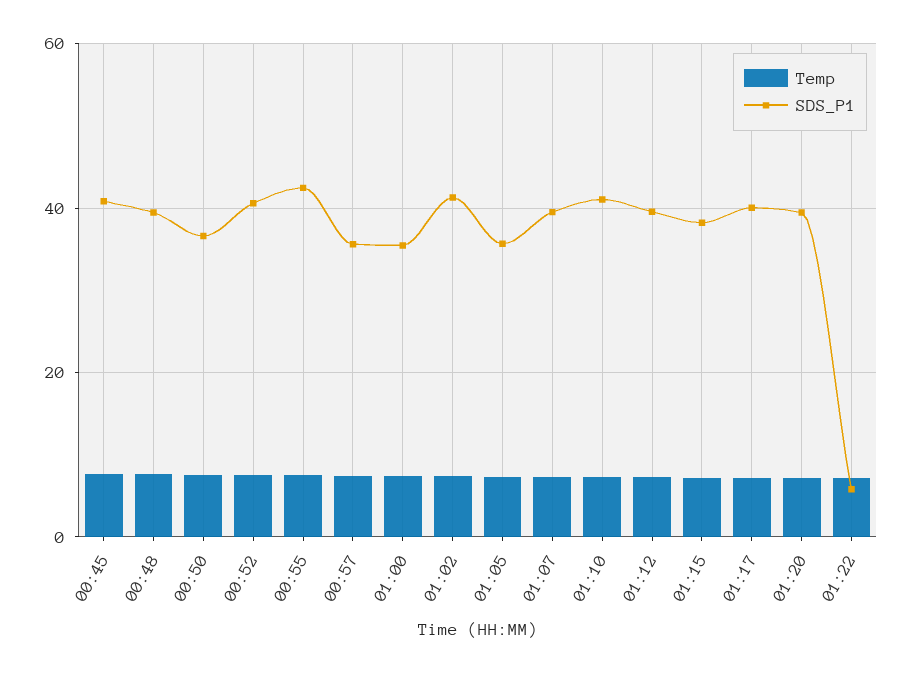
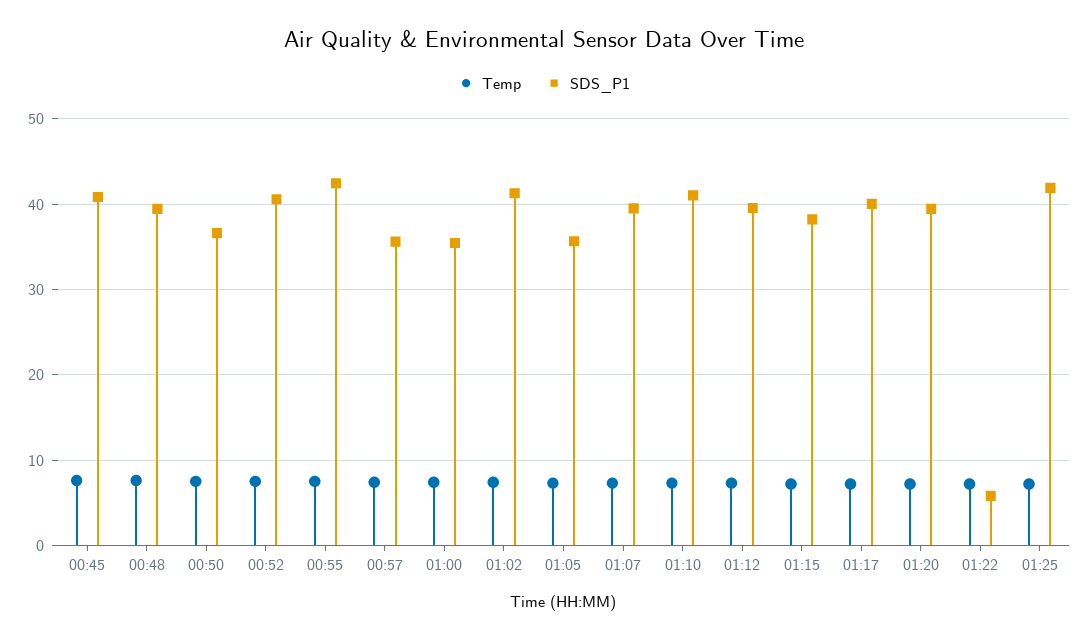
Temp, 01:25: none -> 7
SDS_P1, 01:25: none -> 42

